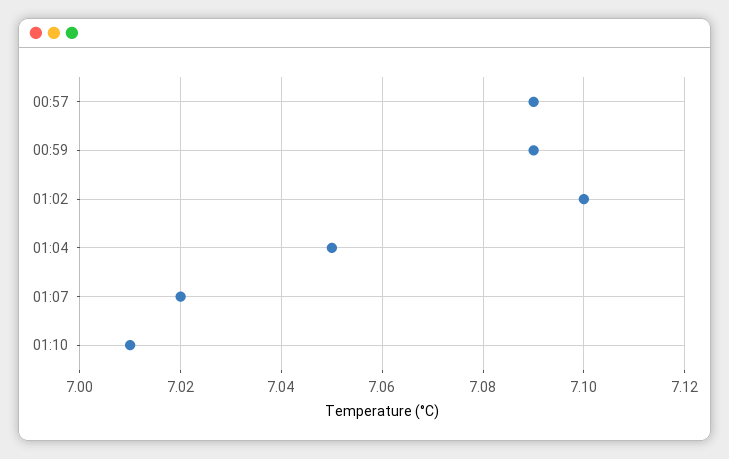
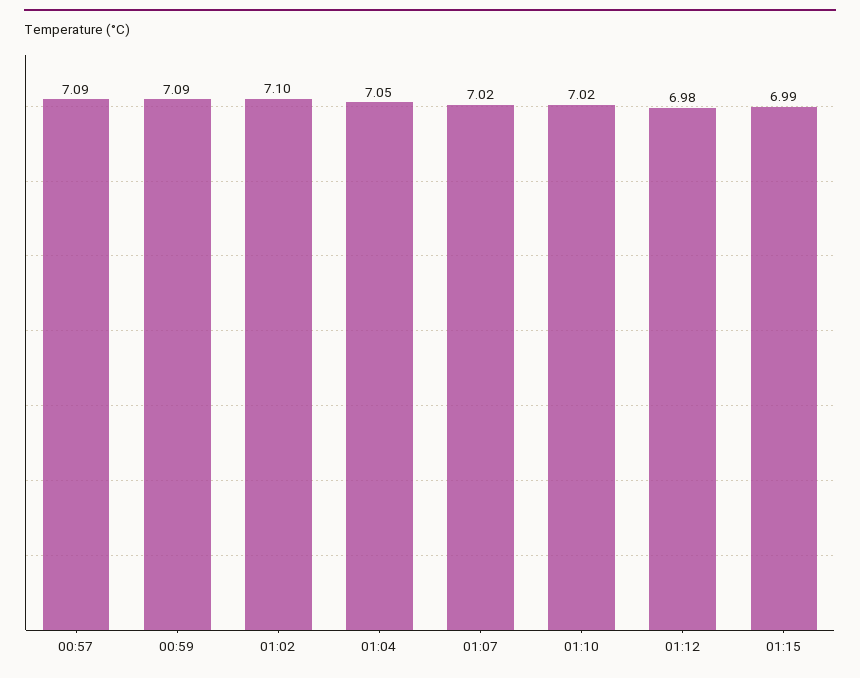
01:10: 7.01 -> 7.02
01:12: none -> 6.98
01:15: none -> 6.99

